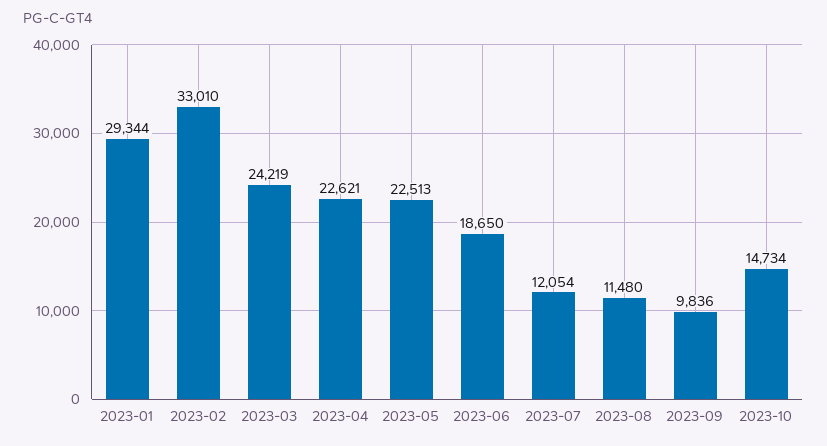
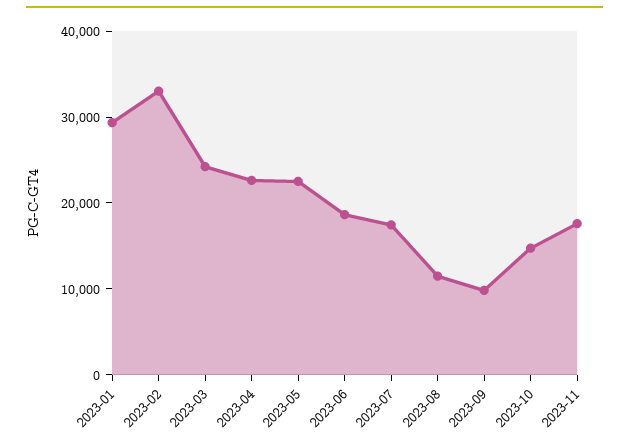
2023-07: 12054 -> 18000
2023-11: none -> 18000

